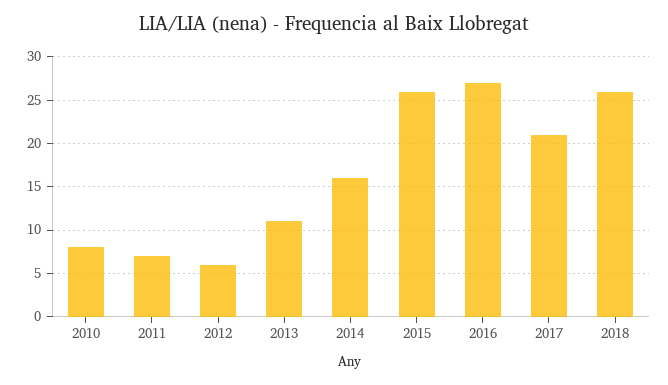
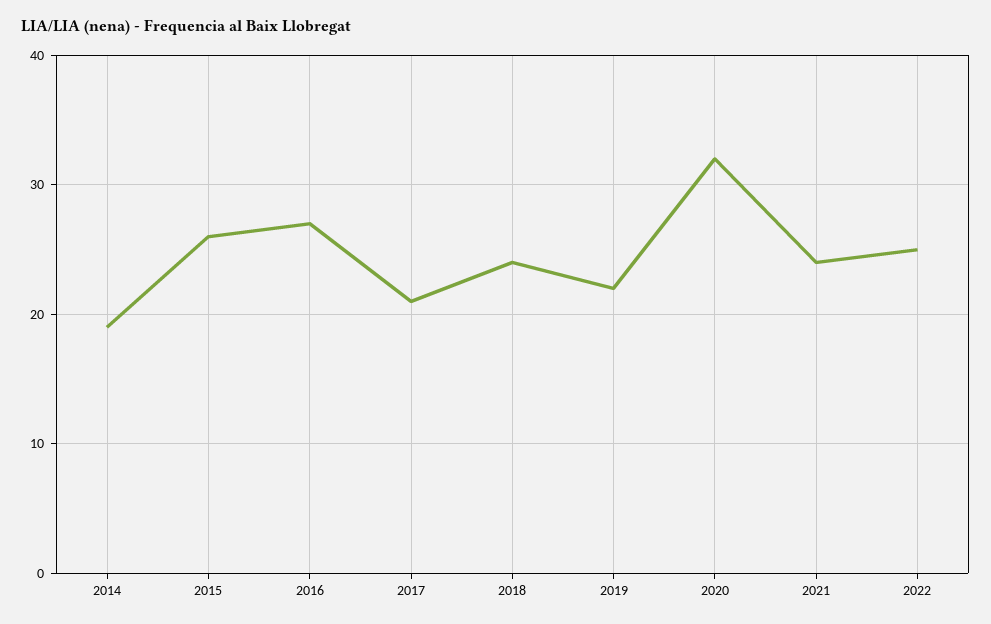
2010: 8 -> none
2011: 7 -> none
2012: 6 -> none
2013: 11 -> none
2014: 16 -> 19
2018: 26 -> 24
2019: none -> 22
2020: none -> 32
2021: none -> 24
2022: none -> 25

